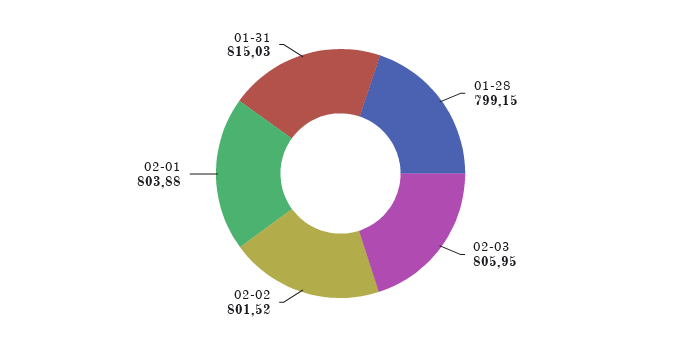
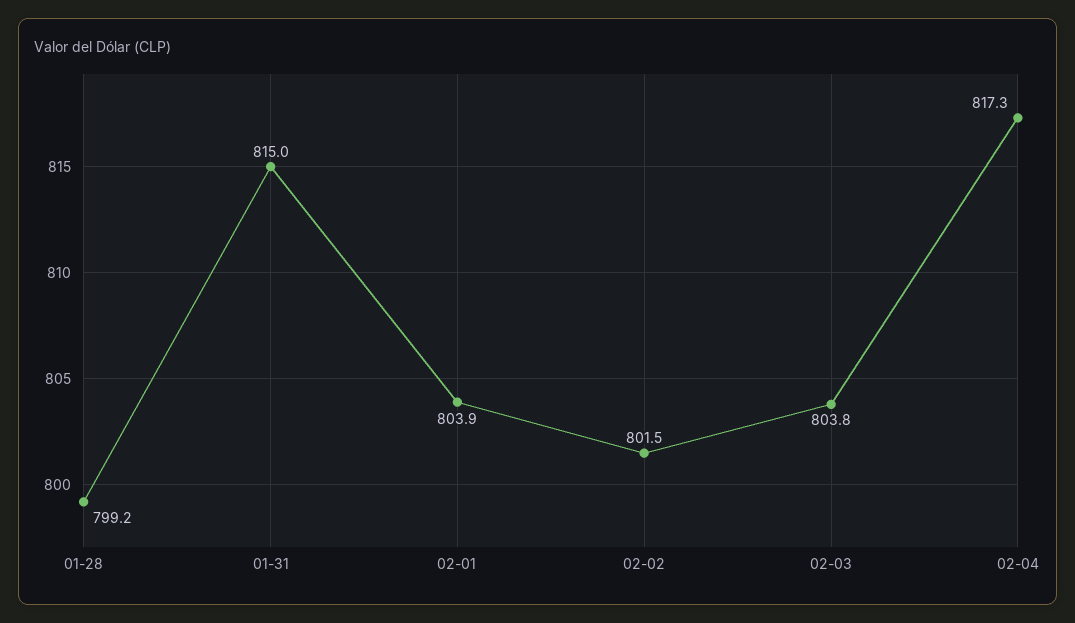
02-03: 805.95 -> 803.8
02-04: none -> 817.3

